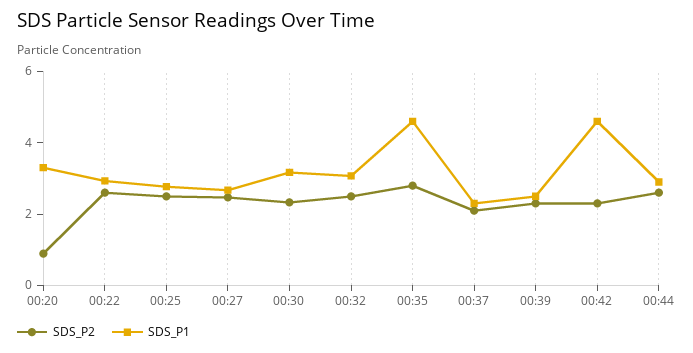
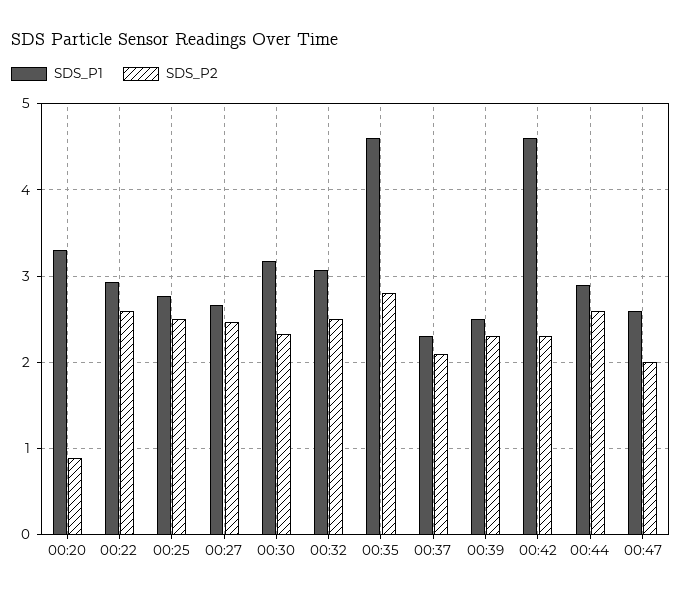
SDS_P1, 00:47: none -> 2.6
SDS_P2, 00:47: none -> 2

